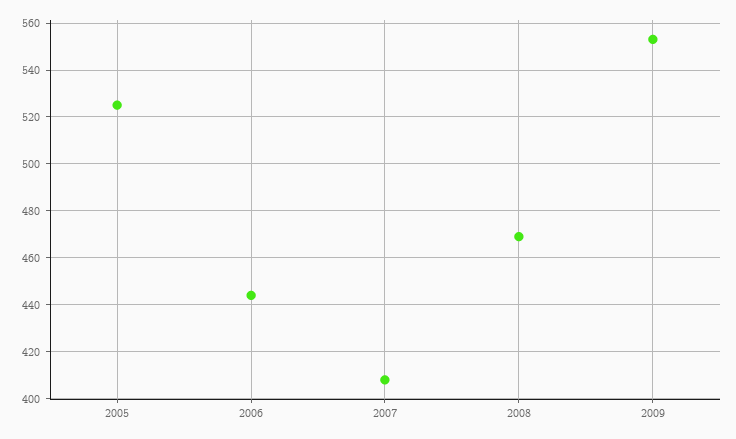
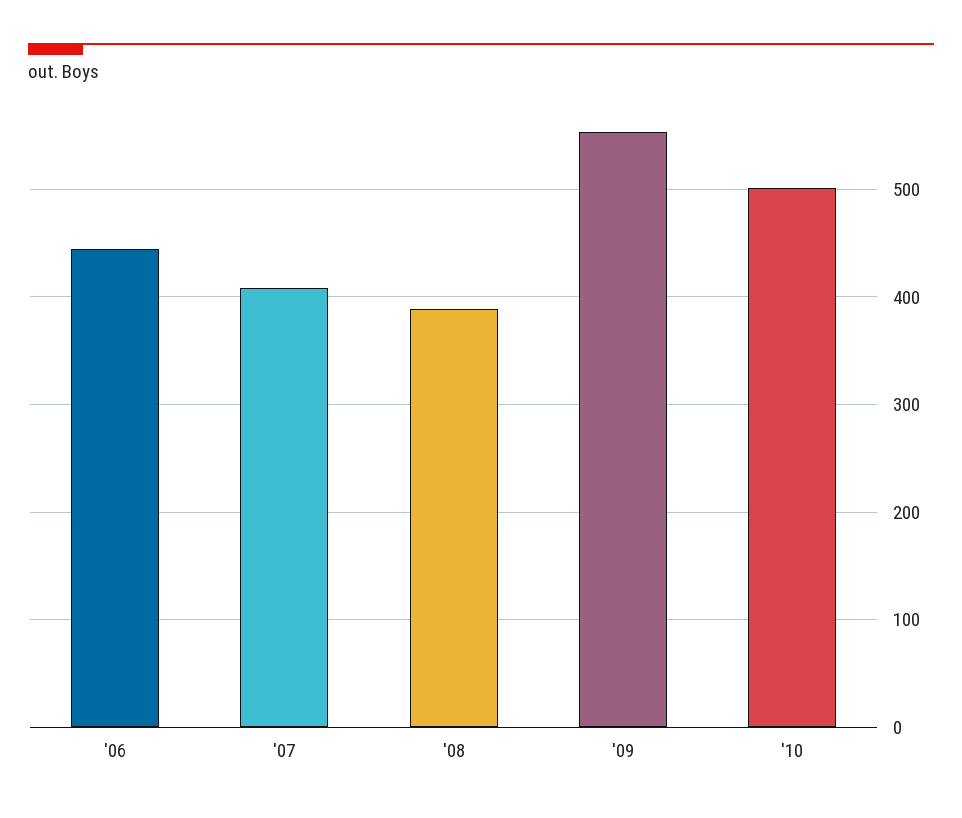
2005: 525 -> none
2008: 470 -> 390
'10: none -> 500

